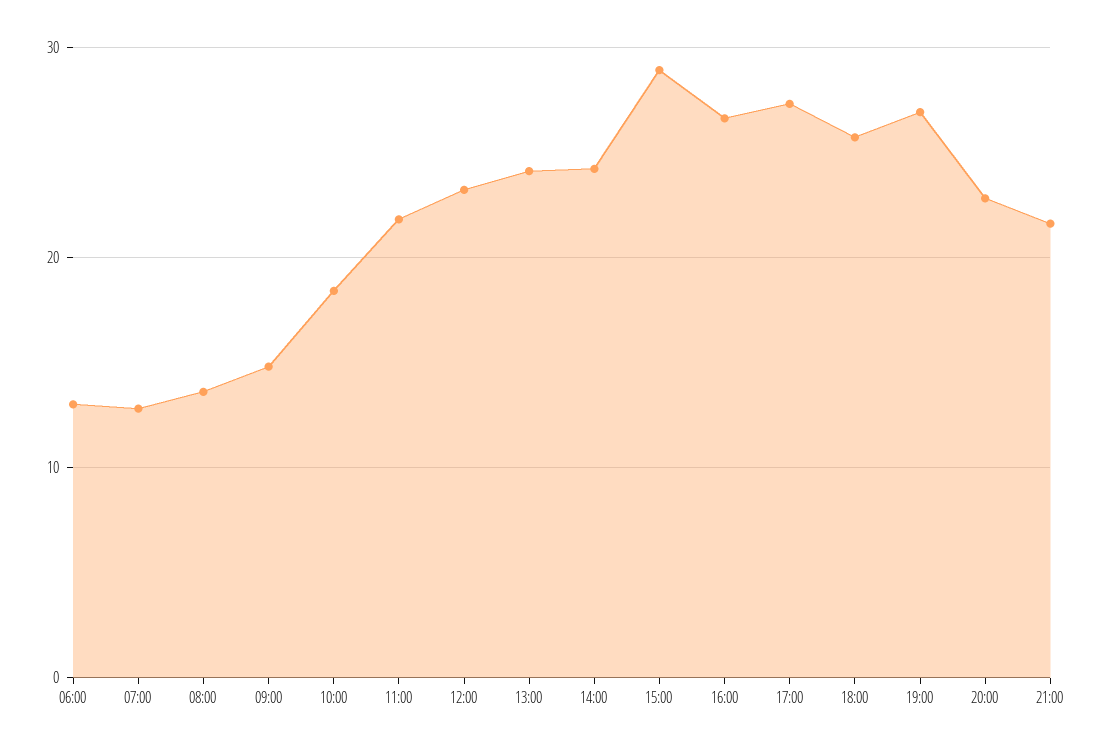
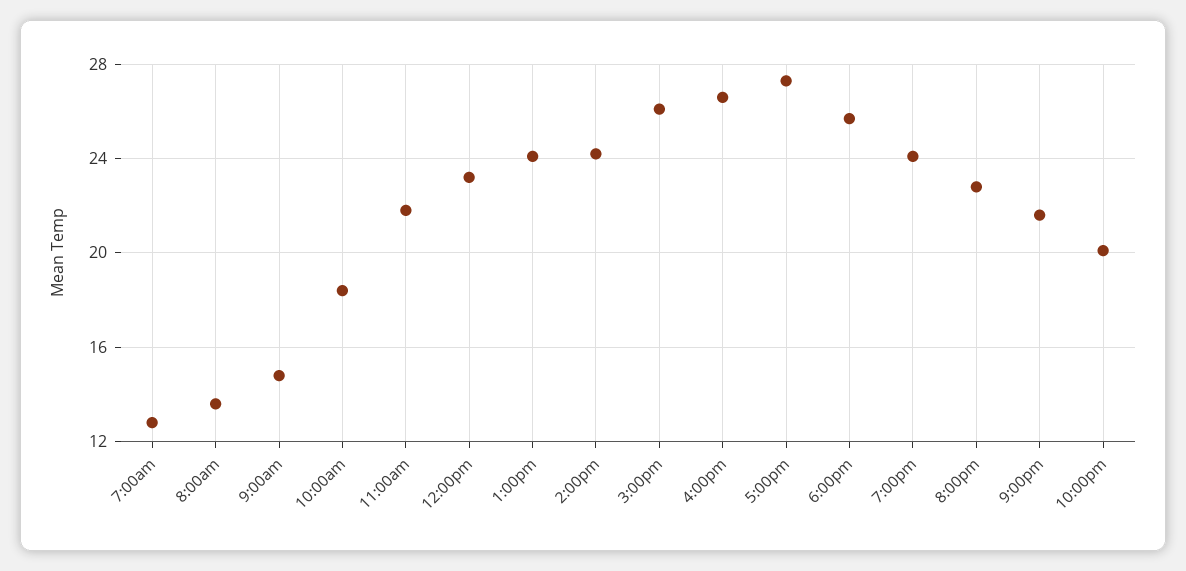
06:00: 13 -> none
15:00: 29 -> 26
19:00: 27 -> 24
10:00pm: none -> 20

